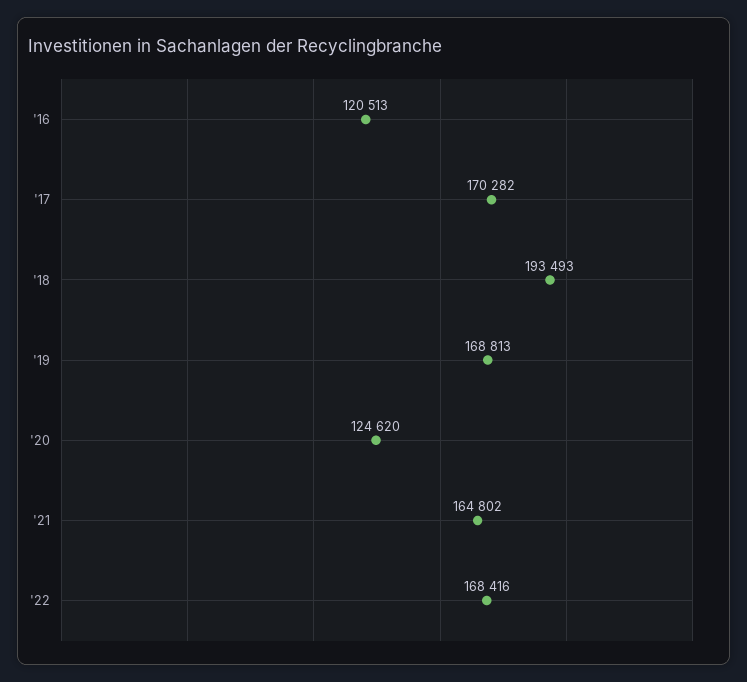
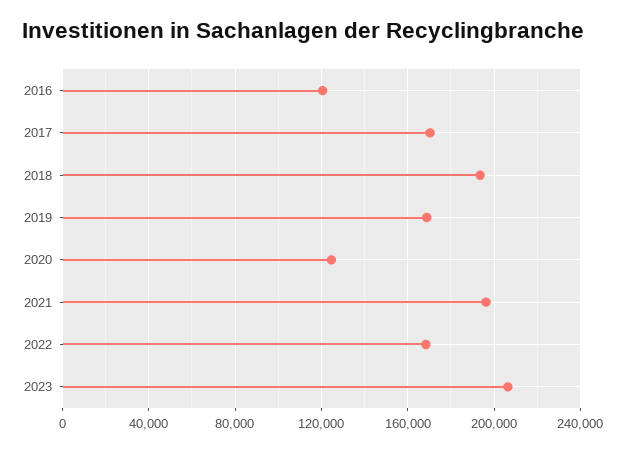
'21: 164802 -> 195000
2023: none -> 205000

